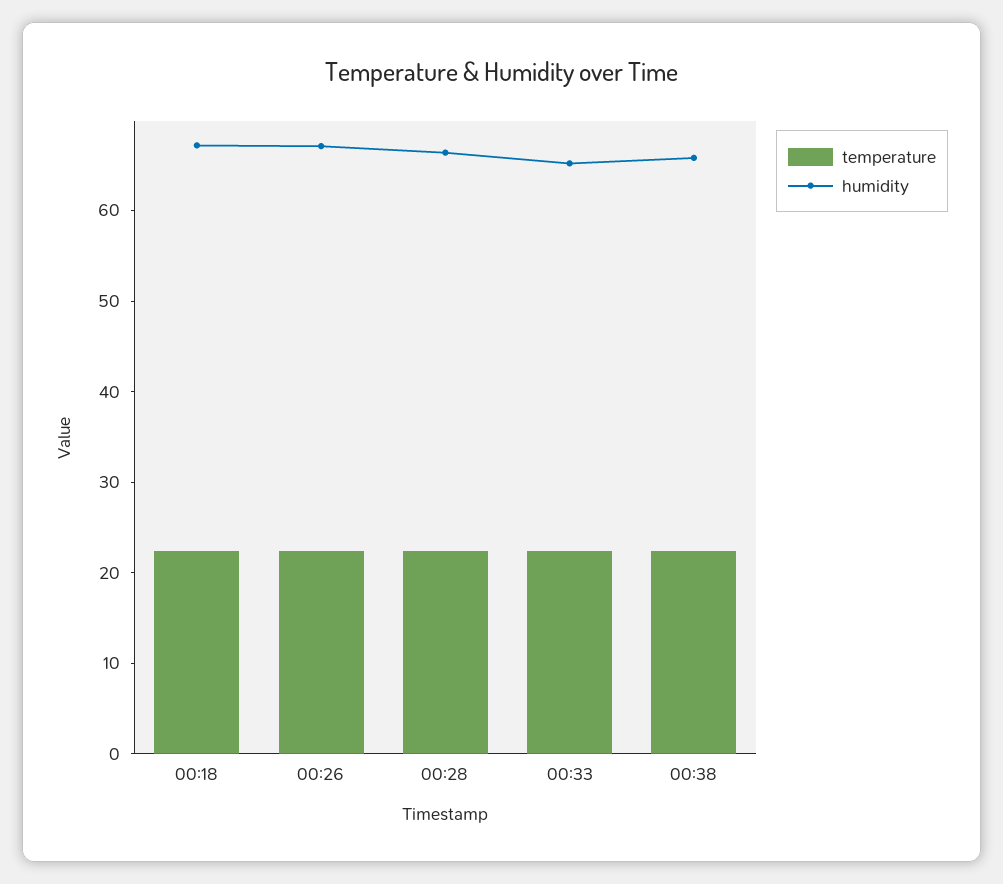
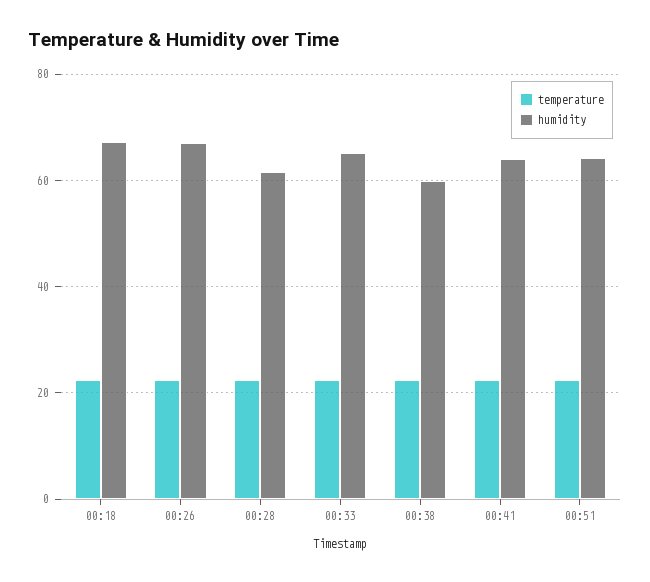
humidity, 00:28: 66 -> 62
humidity, 00:38: 66 -> 60
temperature, 00:41: none -> 22
humidity, 00:41: none -> 64
temperature, 00:51: none -> 22
humidity, 00:51: none -> 64

